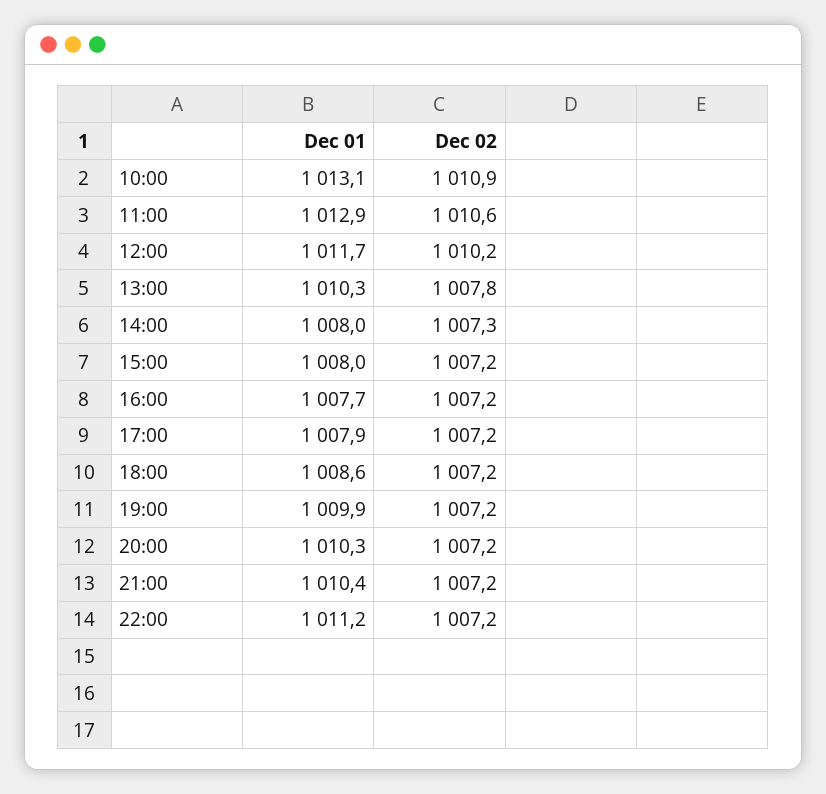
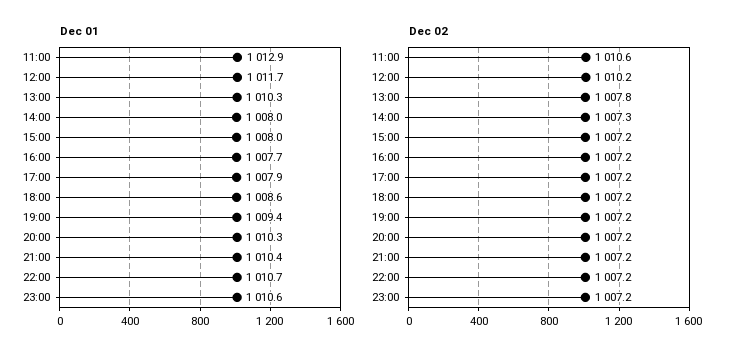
Dec 01, 10:00: 1013.1 -> none
Dec 02, 10:00: 1010.9 -> none
Dec 01, 19:00: 1009.9 -> 1009.4
Dec 01, 22:00: 1011.2 -> 1010.7
Dec 01, 23:00: none -> 1010.6
Dec 02, 23:00: none -> 1007.2

